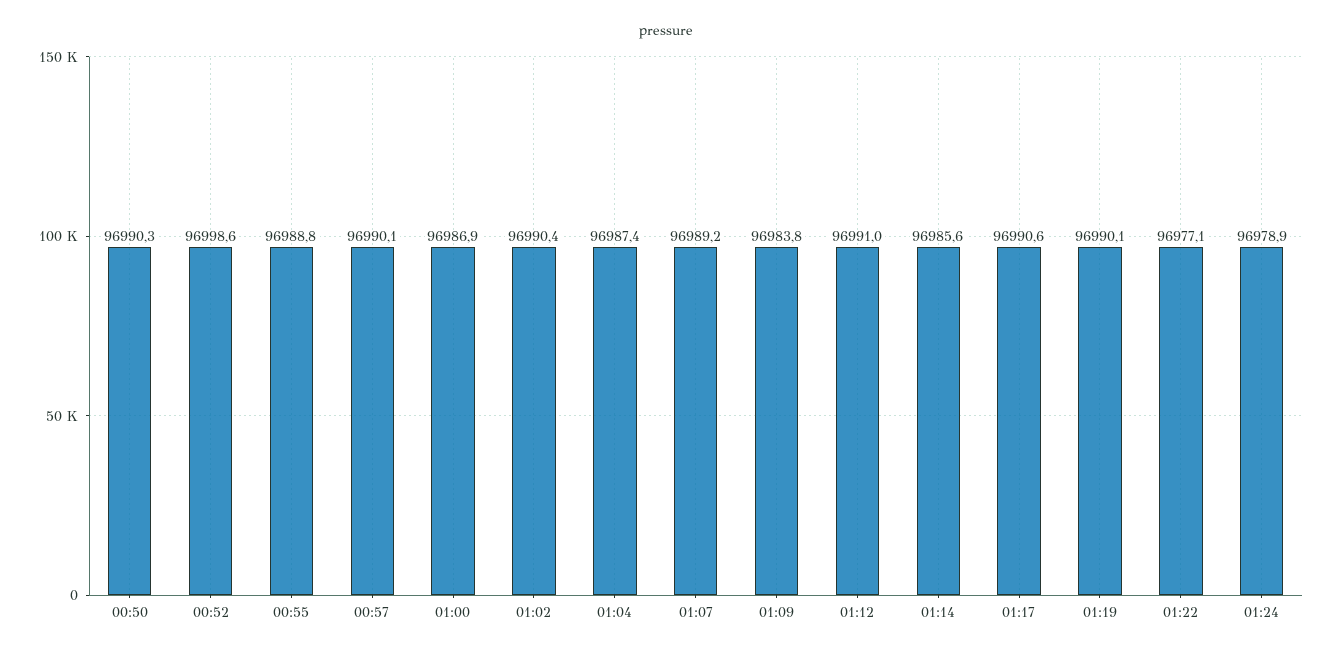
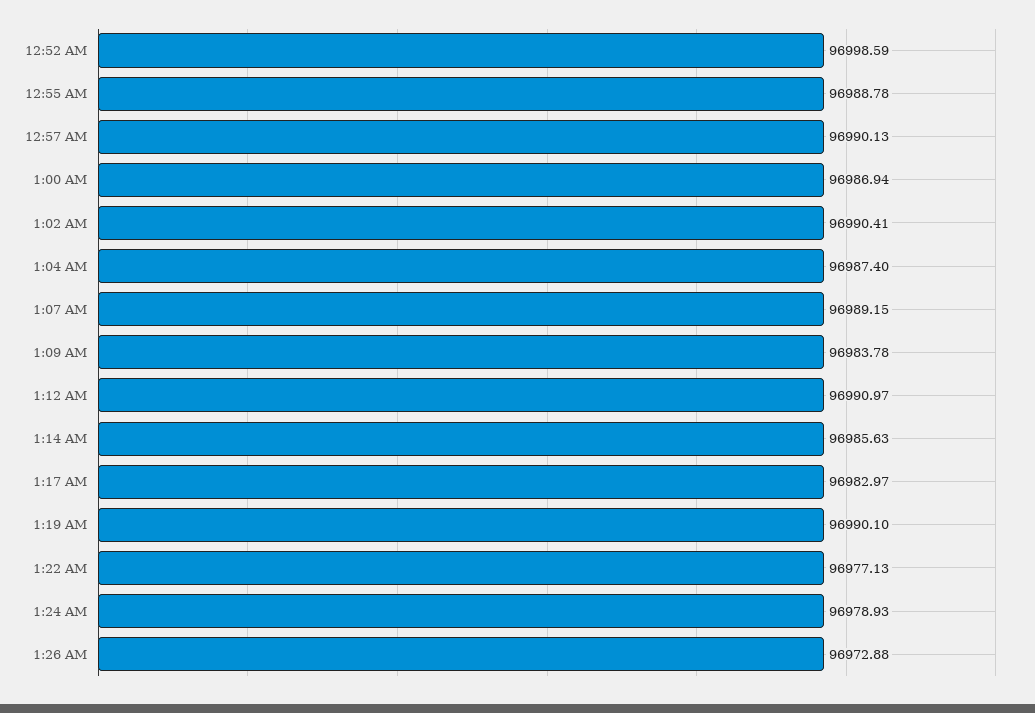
00:50: 96990.3 -> none
01:17: 96990.6 -> 96982.97
1:26 AM: none -> 96972.88

